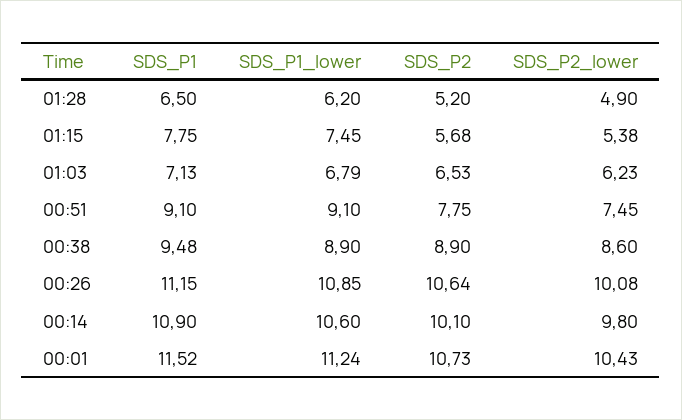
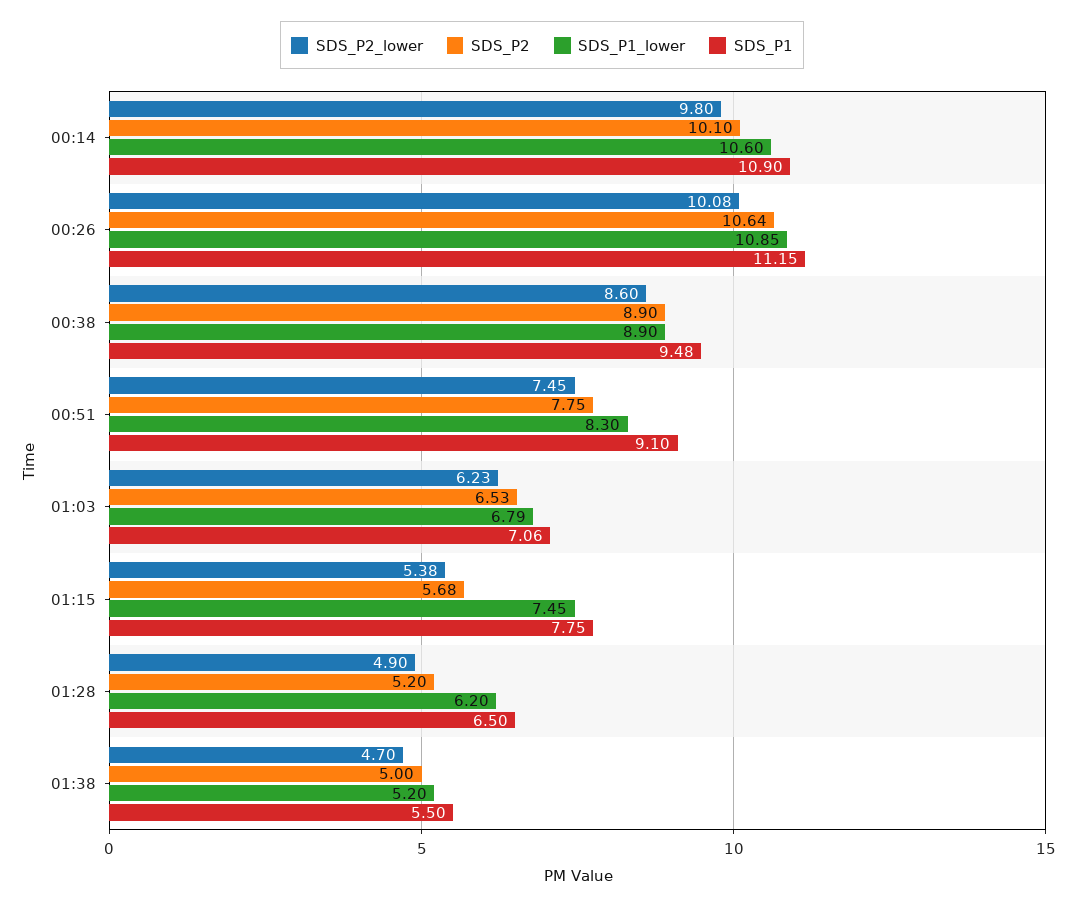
SDS_P1, 01:03: 7.13 -> 7.06
SDS_P1_lower, 00:51: 9.1 -> 8.3
SDS_P1, 00:01: 11.52 -> none
SDS_P1_lower, 00:01: 11.24 -> none
SDS_P2, 00:01: 10.73 -> none
SDS_P2_lower, 00:01: 10.43 -> none
SDS_P2_lower, 01:38: none -> 4.7
SDS_P2, 01:38: none -> 5
SDS_P1_lower, 01:38: none -> 5.2
SDS_P1, 01:38: none -> 5.5

